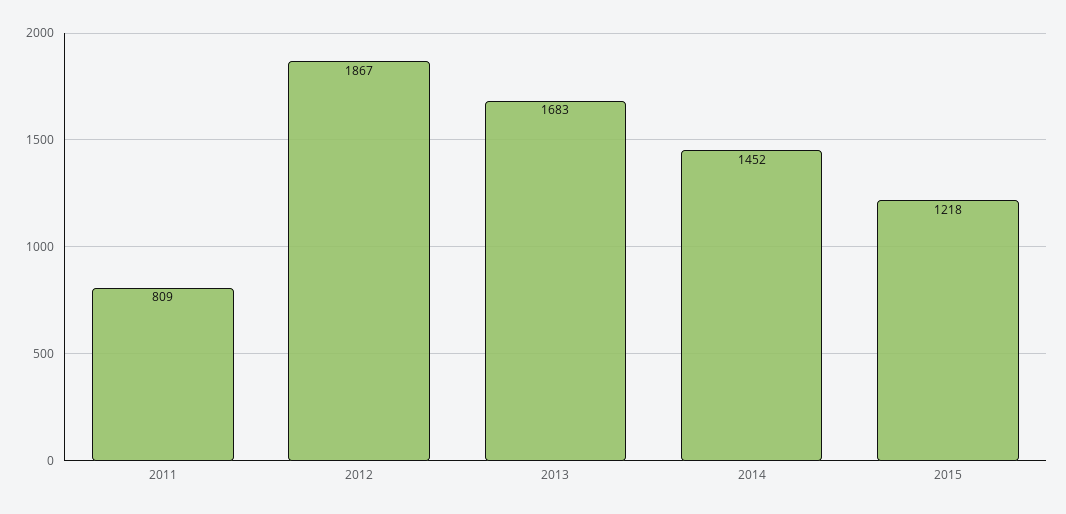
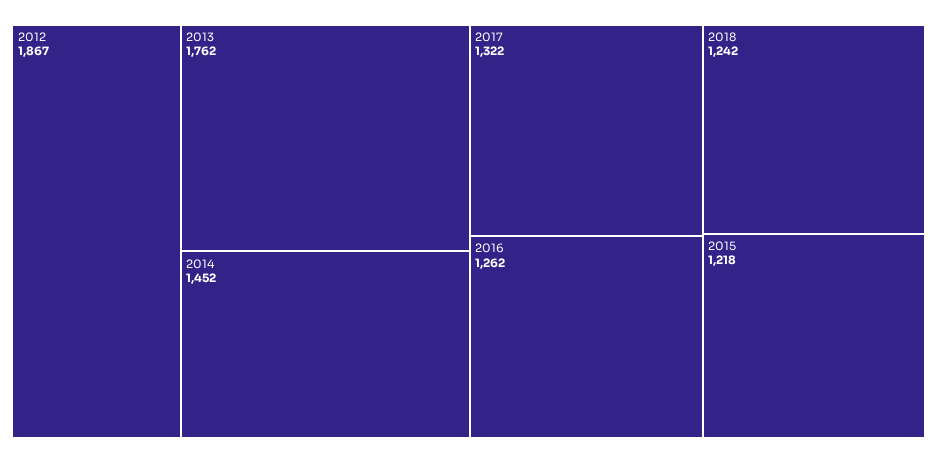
2011: 809 -> none
2013: 1683 -> 1762
2017: none -> 1322
2016: none -> 1262
2018: none -> 1242

